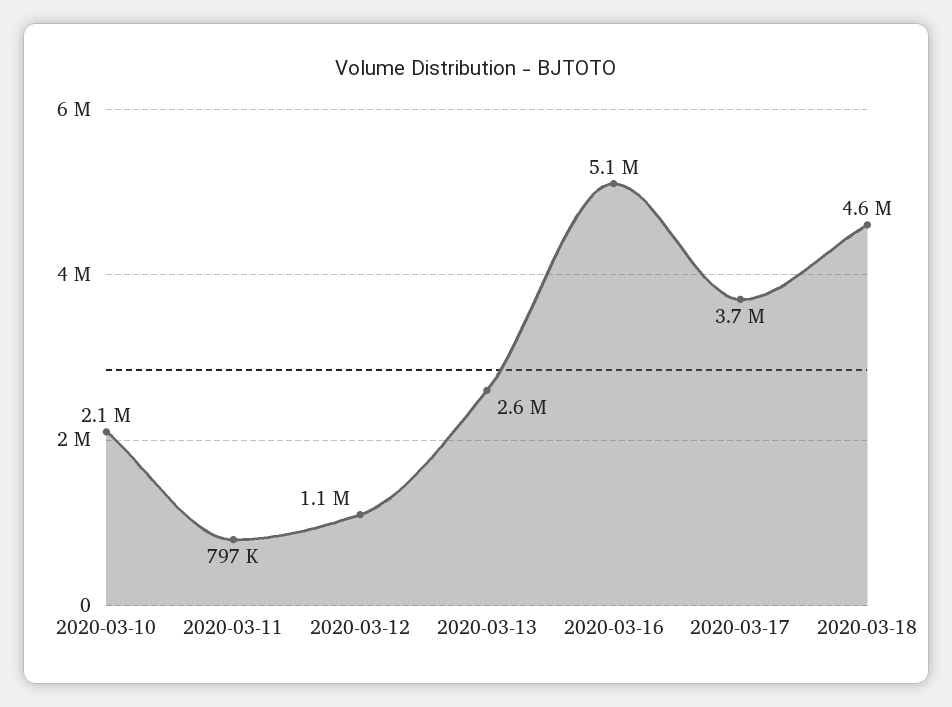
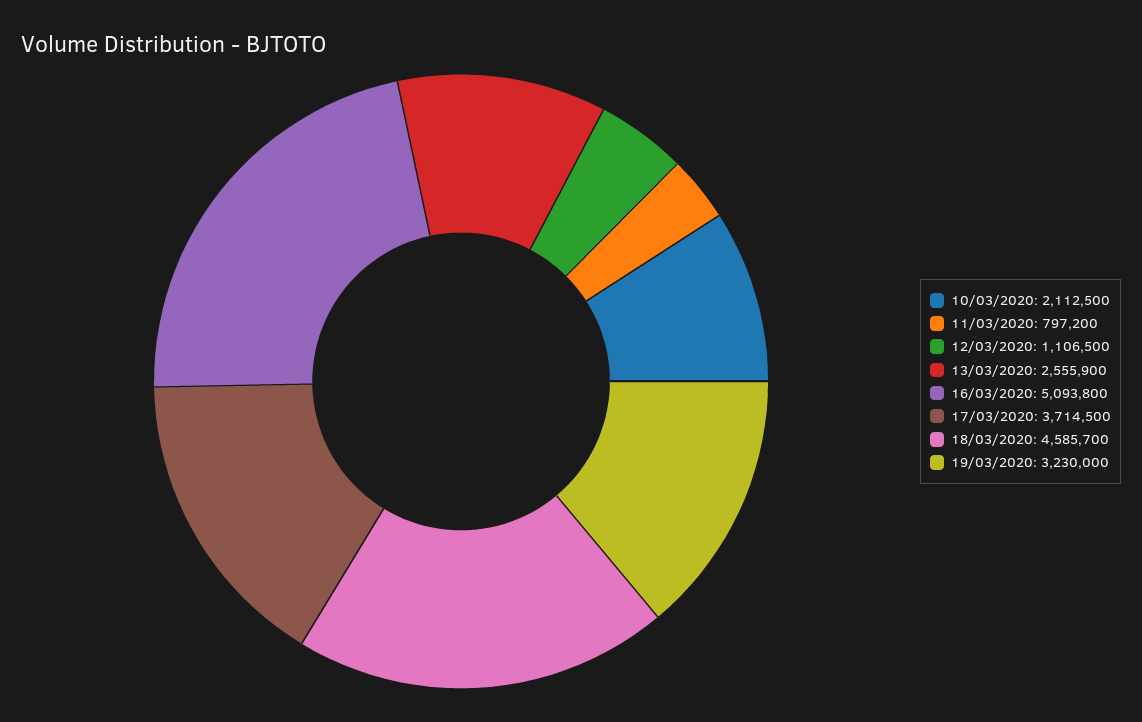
19/03/2020: none -> 3230000

